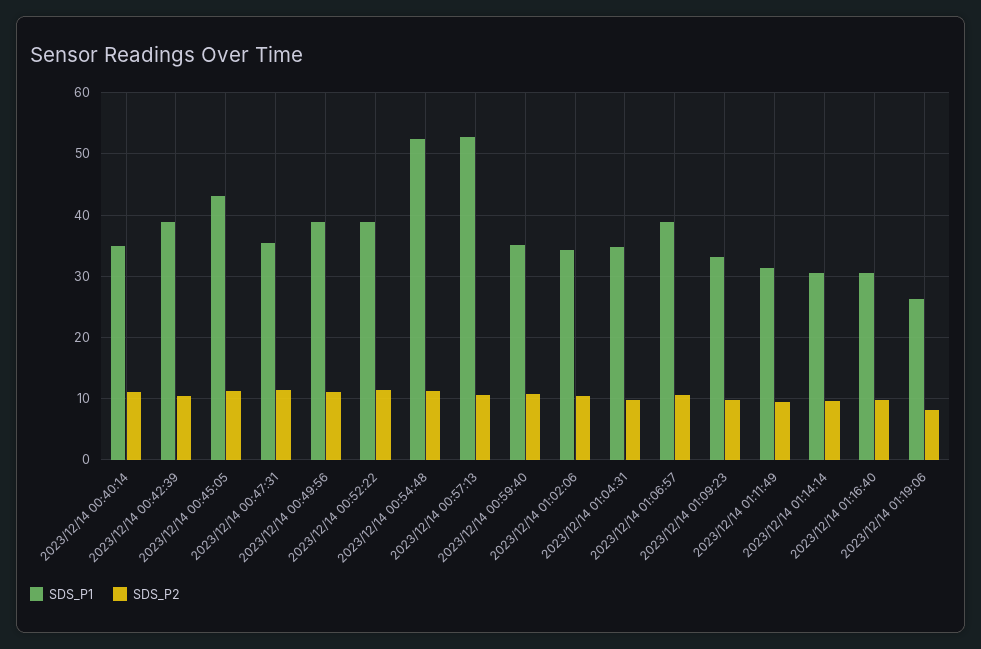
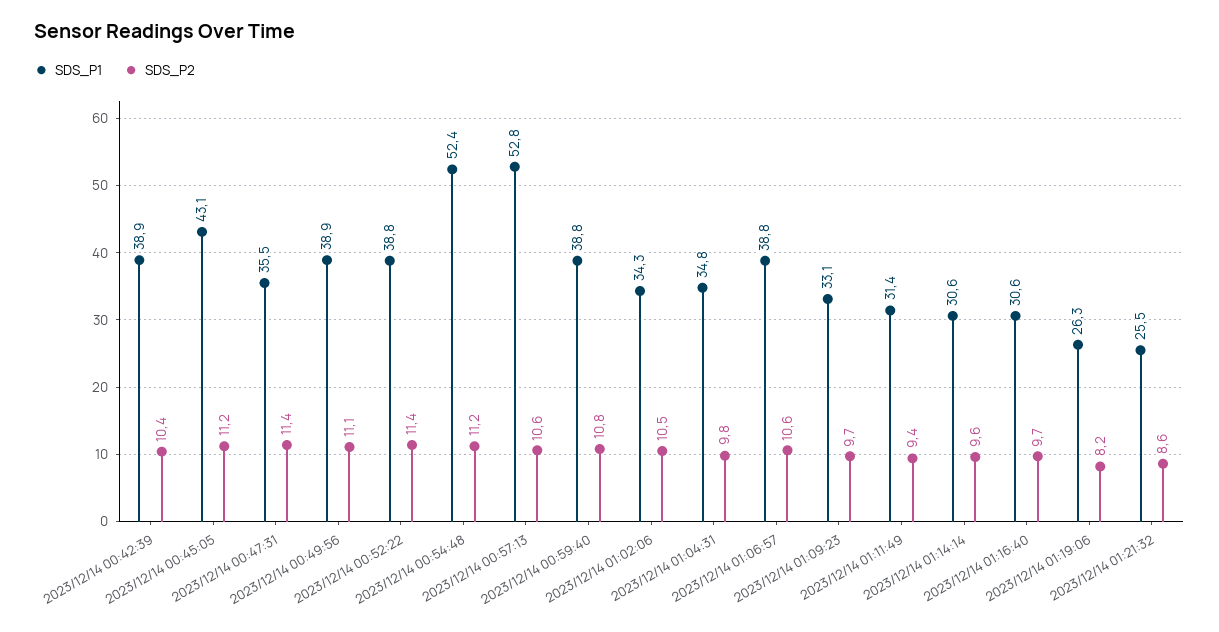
SDS_P1, 2023/12/14 00:40:14: 35 -> none
SDS_P2, 2023/12/14 00:40:14: 11 -> none
SDS_P1, 2023/12/14 00:59:40: 35 -> 38.8
SDS_P1, 2023/12/14 01:21:32: none -> 25.5
SDS_P2, 2023/12/14 01:21:32: none -> 8.6

